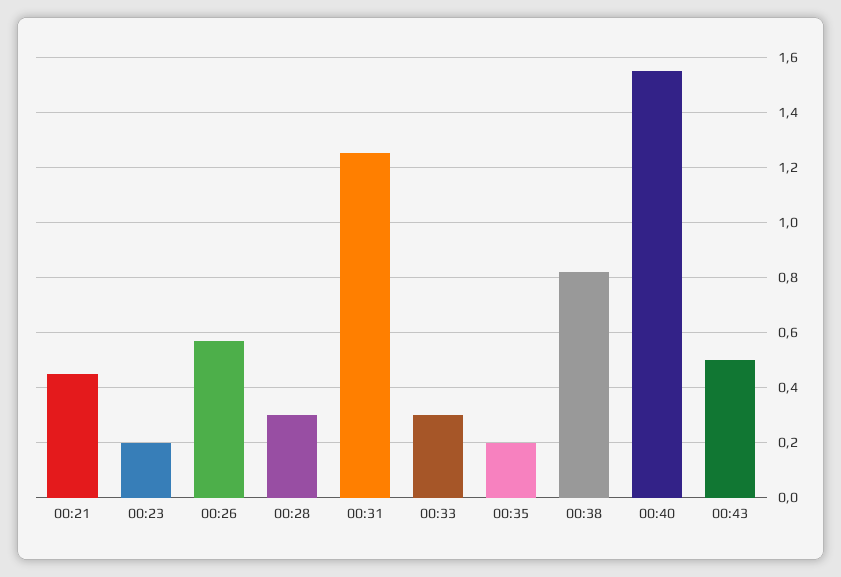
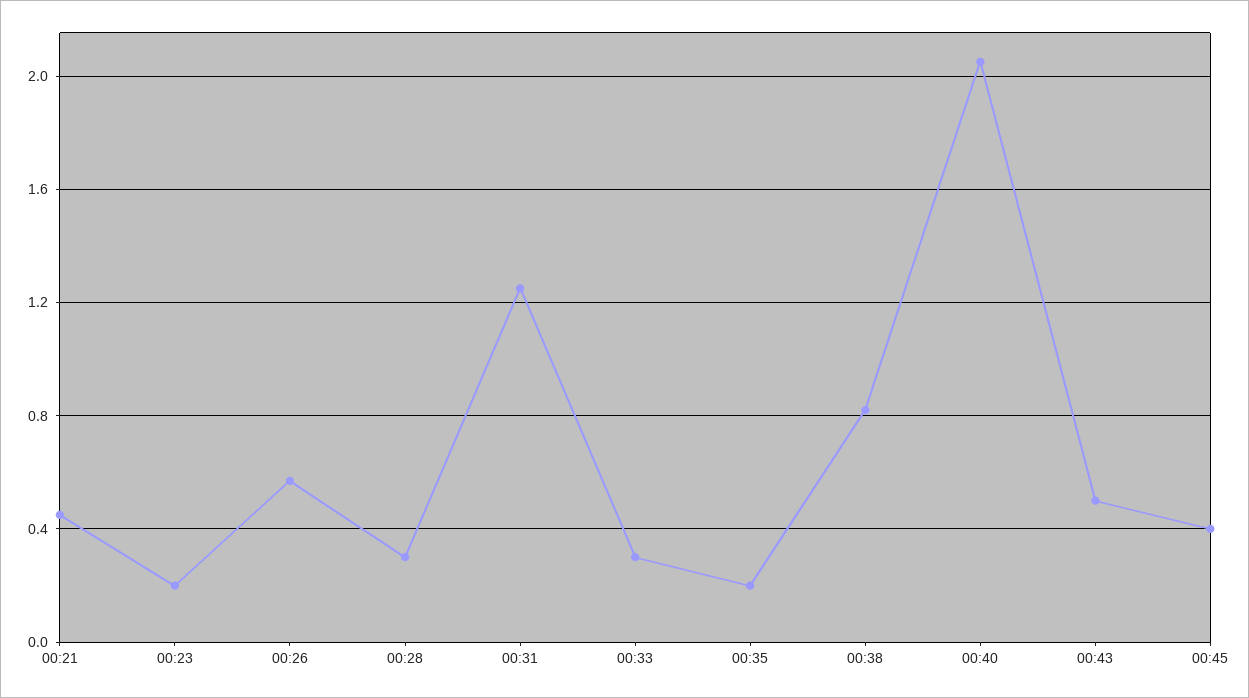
00:40: 1.55 -> 2.05
00:45: none -> 0.4

